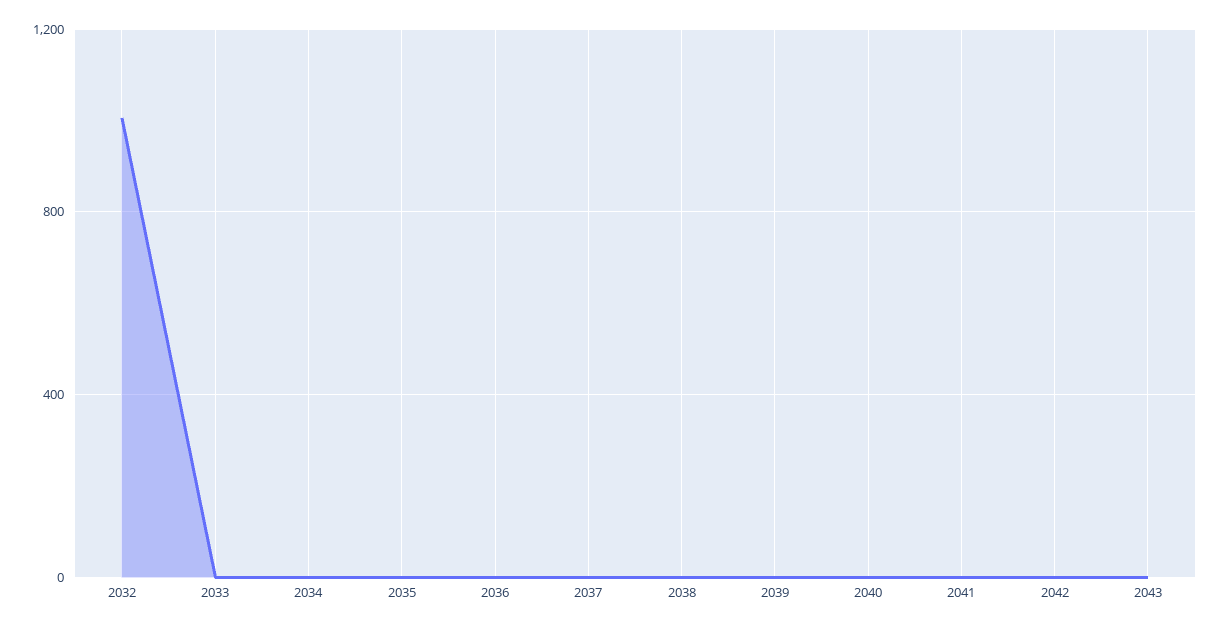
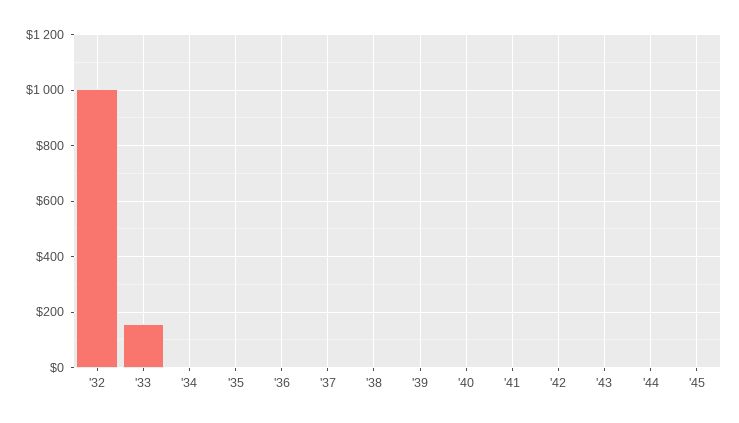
2033: 0 -> 150
'44: none -> 0
'45: none -> 0

